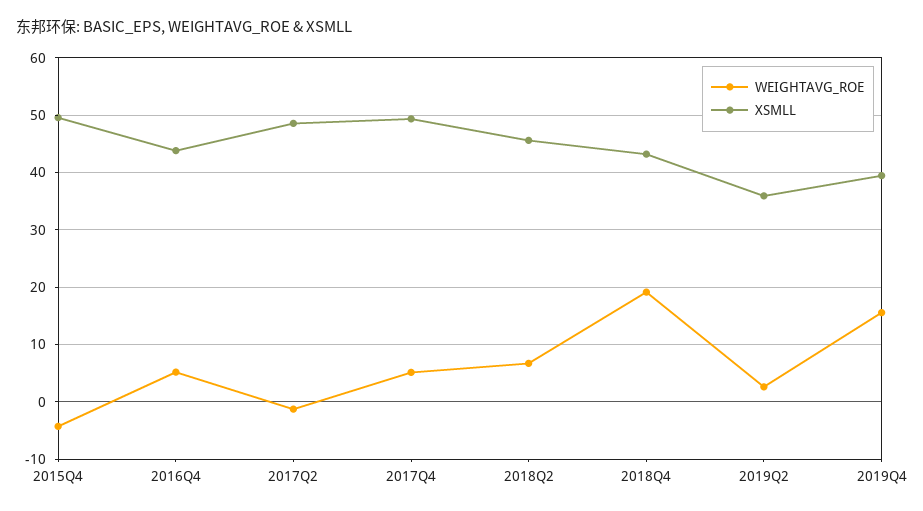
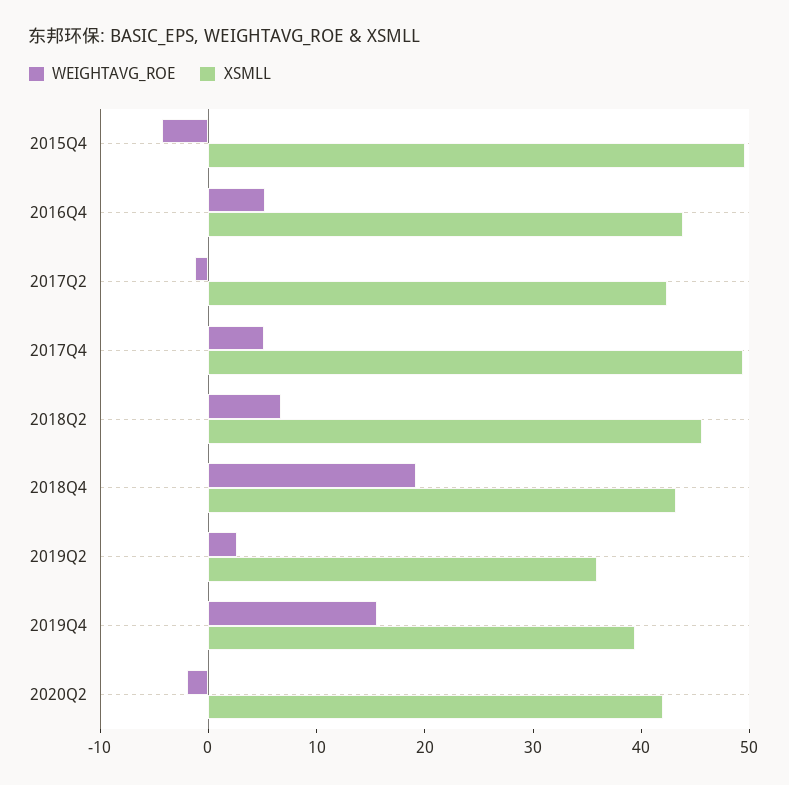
XSMLL, 2017Q2: 48 -> 42
WEIGHTAVG_ROE, 2020Q2: none -> -2
XSMLL, 2020Q2: none -> 42

